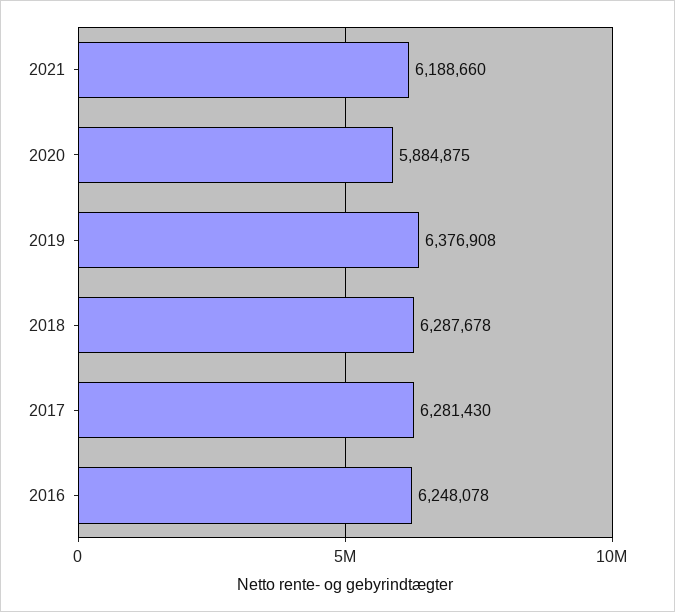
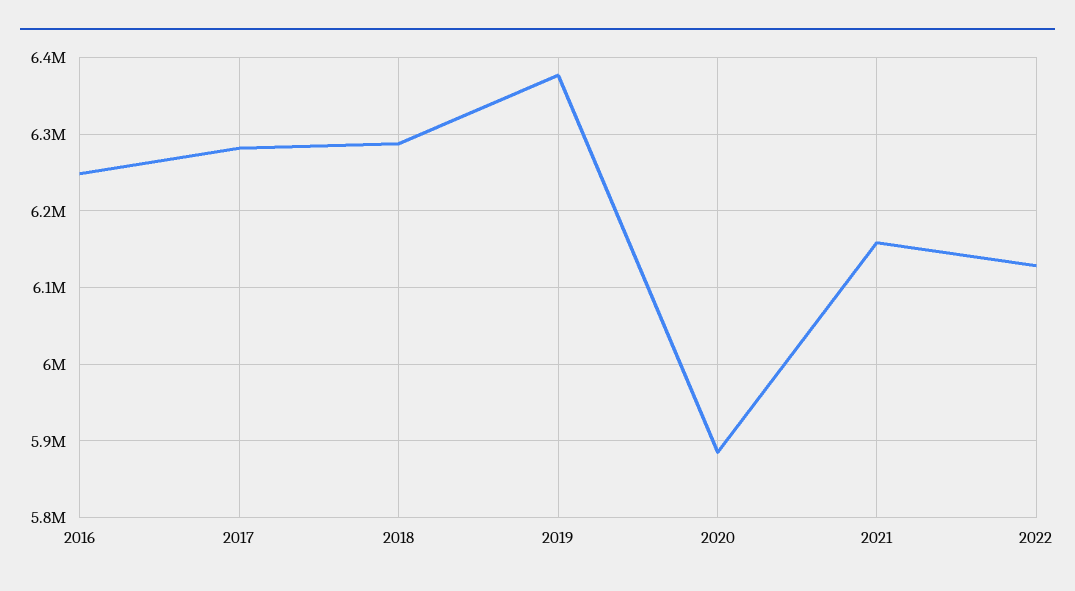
2021: 6188660 -> 6160000
2022: none -> 6130000

